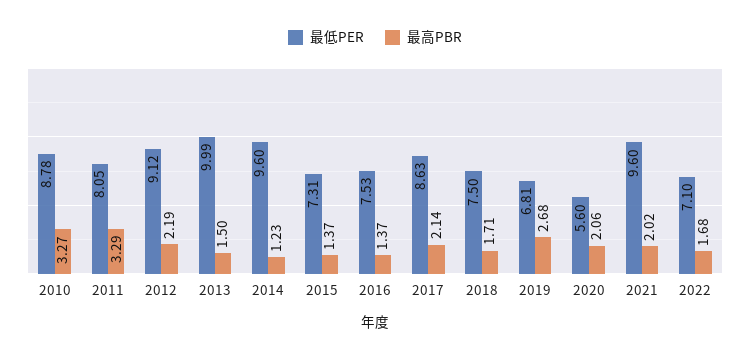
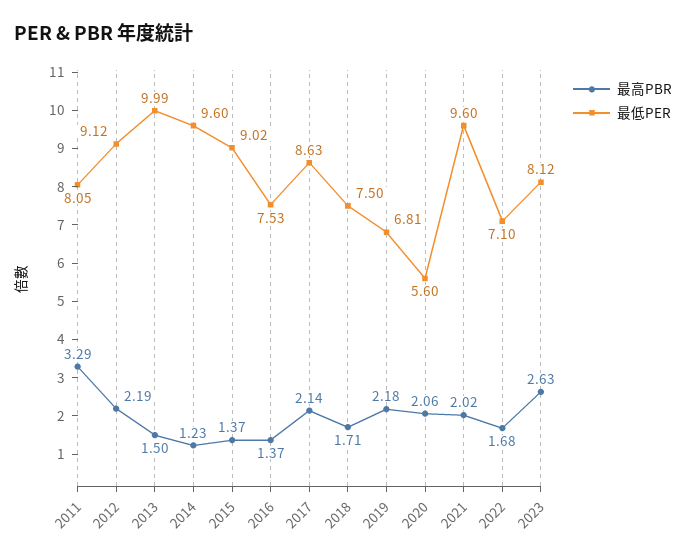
最低PER, 2010: 8.78 -> none
最高PBR, 2010: 3.27 -> none
最低PER, 2015: 7.31 -> 9.02
最高PBR, 2019: 2.68 -> 2.18
最高PBR, 2023: none -> 2.63
最低PER, 2023: none -> 8.12

